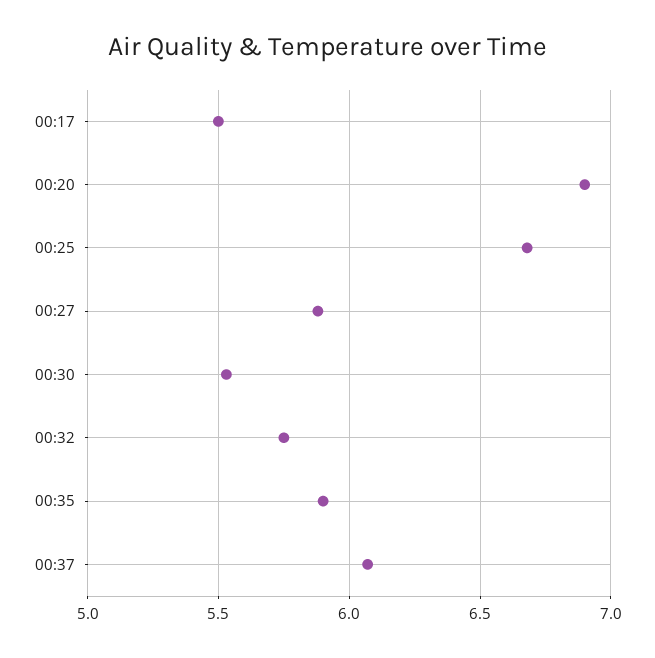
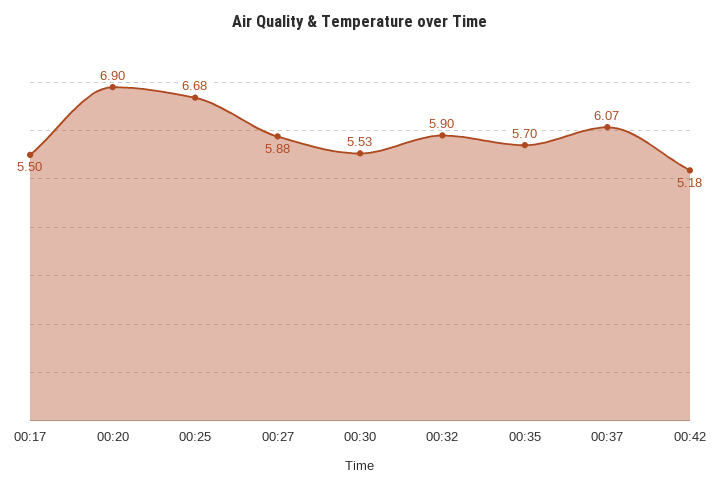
00:32: 5.75 -> 5.9
00:35: 5.9 -> 5.7
00:42: none -> 5.18

